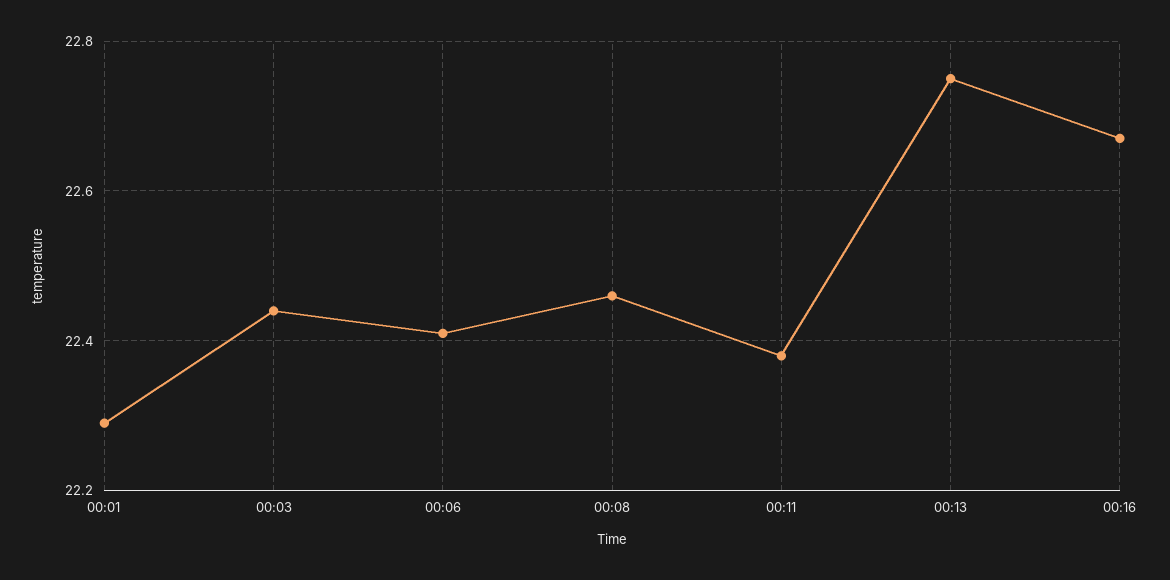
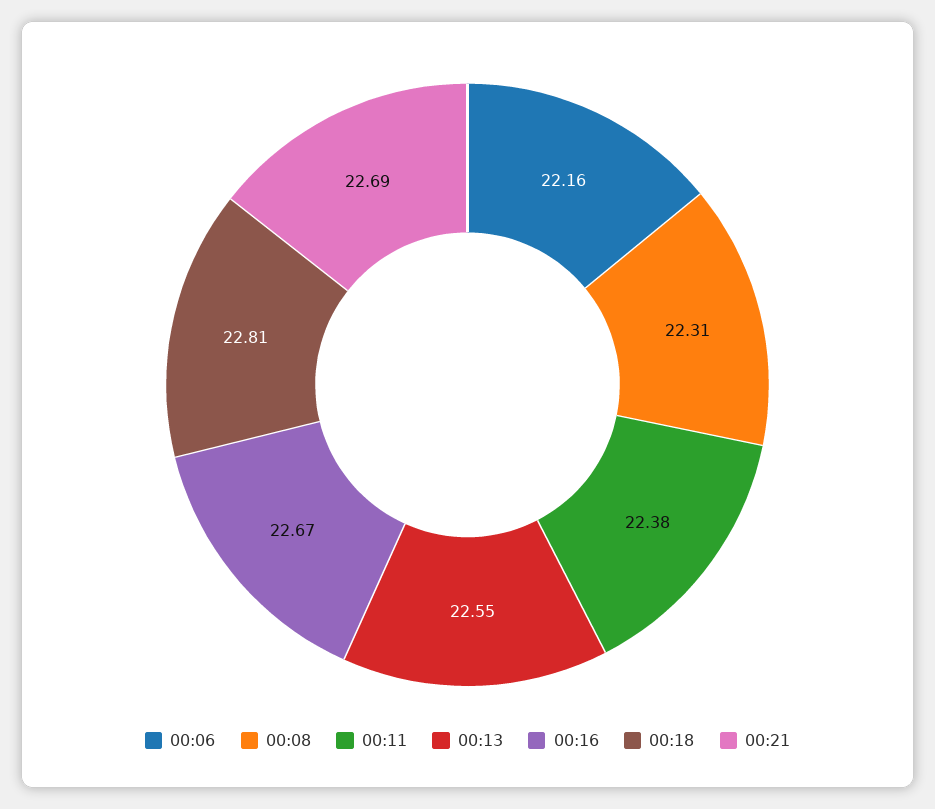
00:01: 22.3 -> none
00:03: 22.45 -> none
00:06: 22.4 -> 22.16
00:08: 22.45 -> 22.31
00:13: 22.75 -> 22.55
00:18: none -> 22.81
00:21: none -> 22.69

